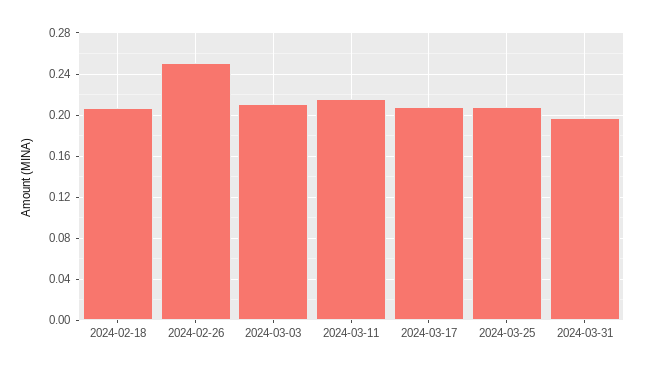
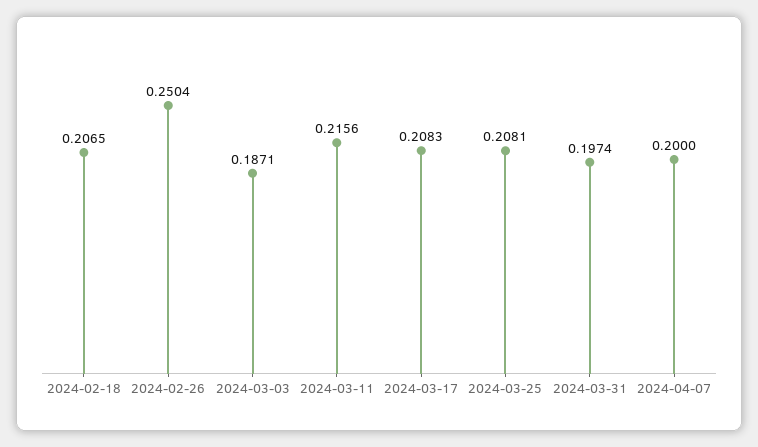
2024-03-03: 0.21 -> 0.1871
2024-04-07: none -> 0.2

